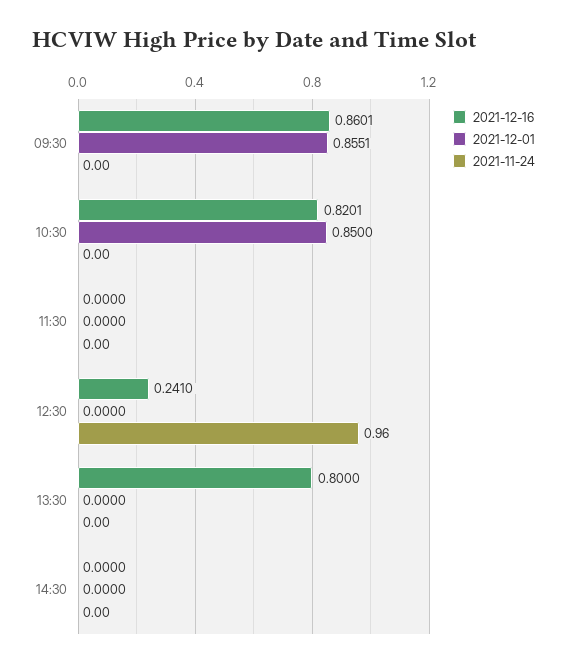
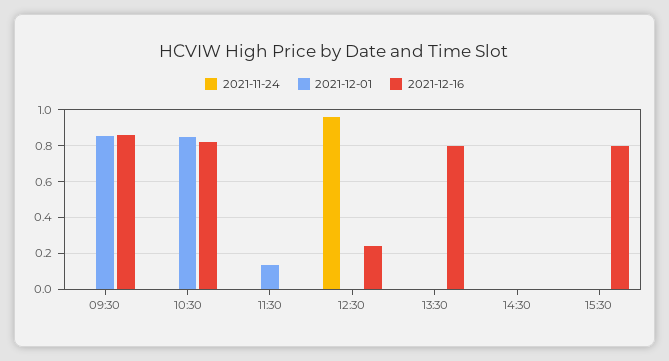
2021-12-01, 11:30: 0 -> 0.15
2021-11-24, 15:30: none -> 0
2021-12-01, 15:30: none -> 0
2021-12-16, 15:30: none -> 0.8

